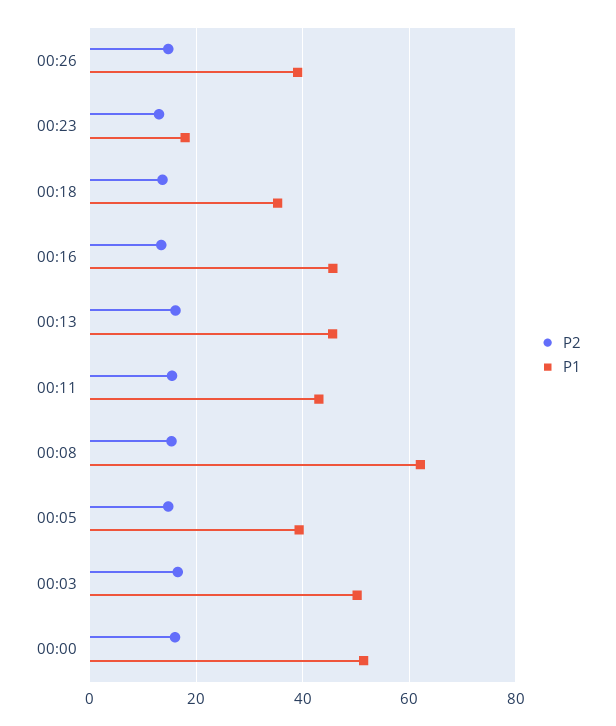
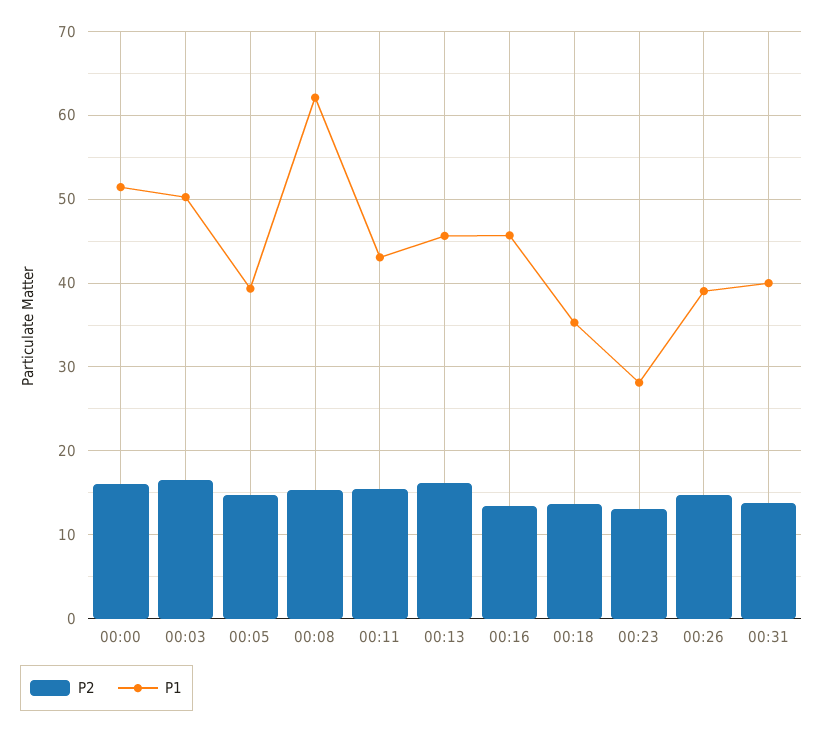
P1, 00:23: 18 -> 28
P2, 00:31: none -> 14
P1, 00:31: none -> 40

